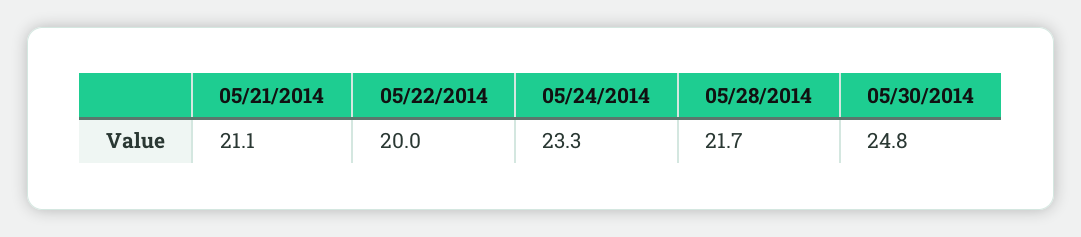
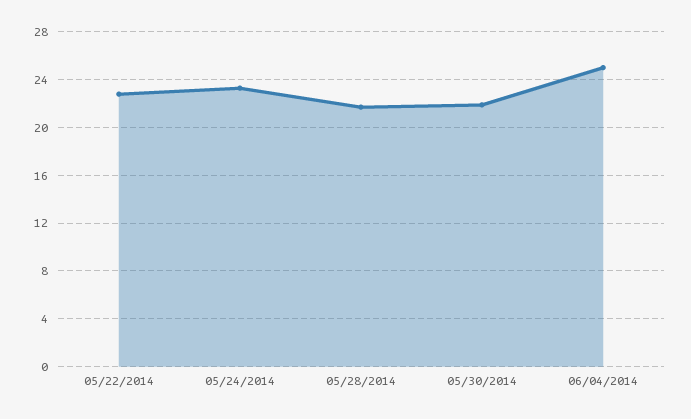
05/21/2014: 21.1 -> none
05/22/2014: 20 -> 23
05/30/2014: 24.8 -> 22
06/04/2014: none -> 25

